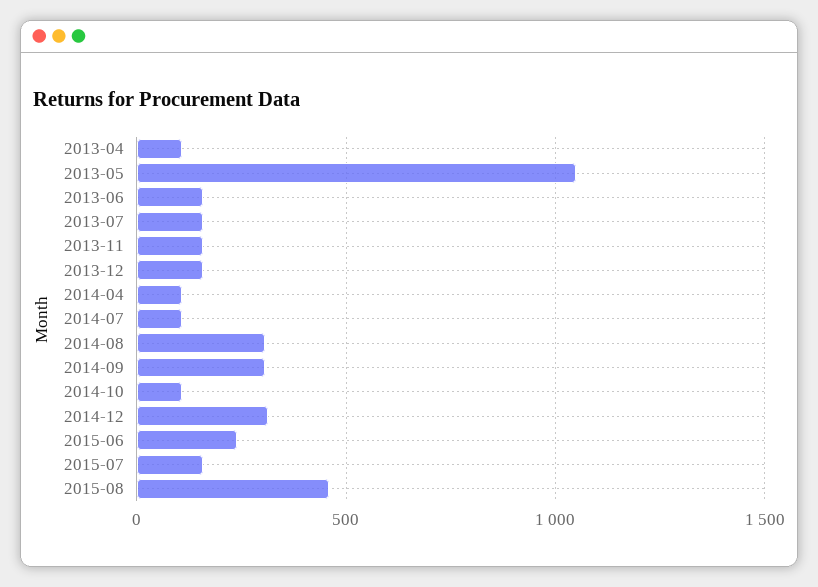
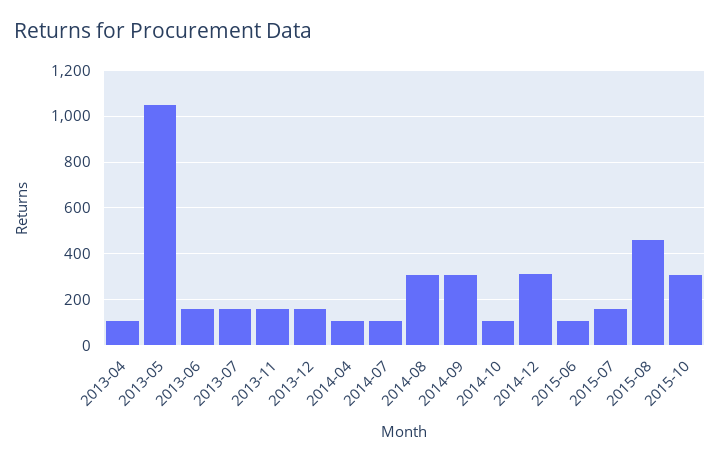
2015-06: 250 -> 100
2015-10: none -> 300

